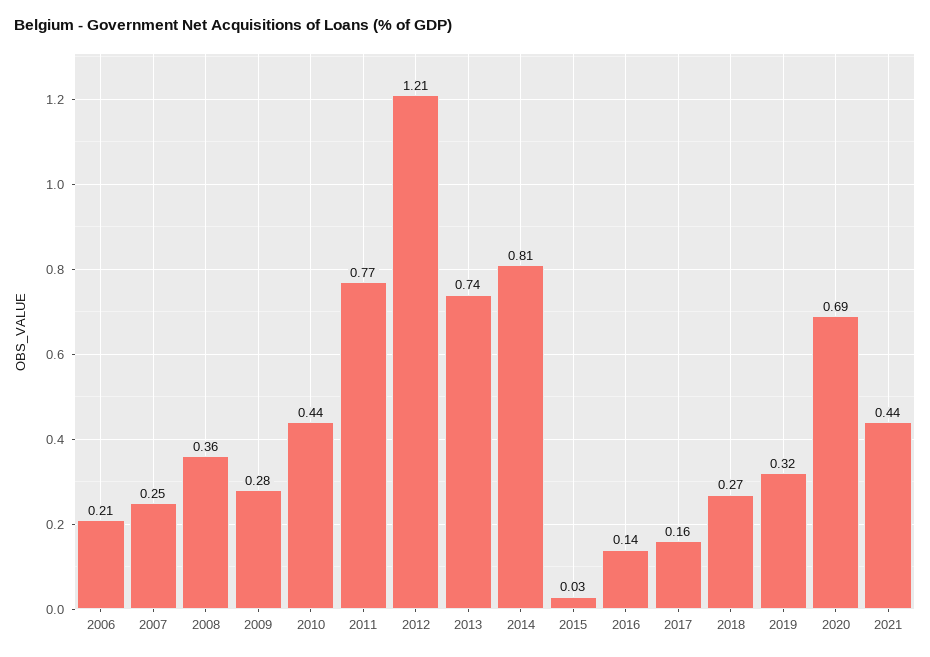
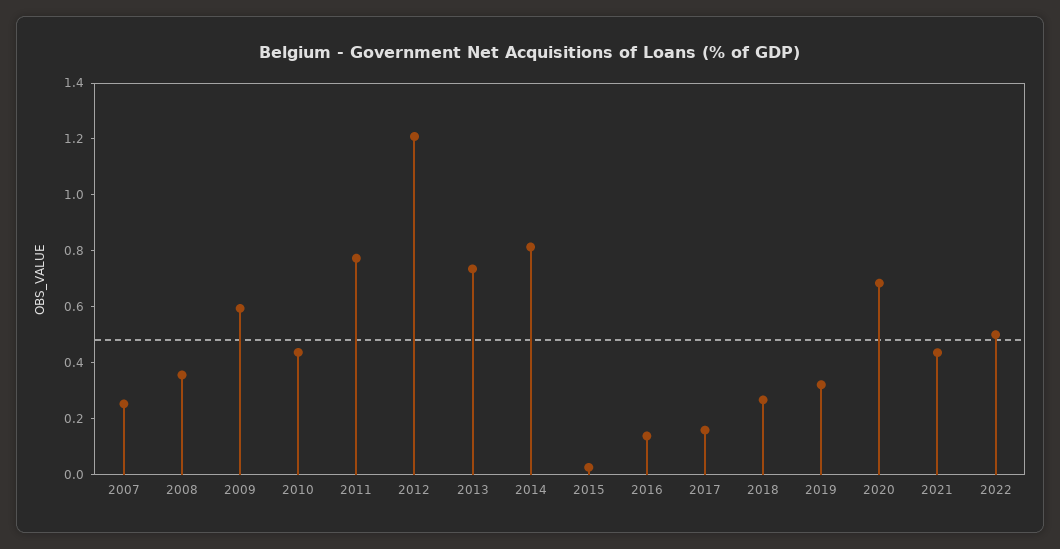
2006: 0.21 -> none
2009: 0.28 -> 0.6
2022: none -> 0.5

